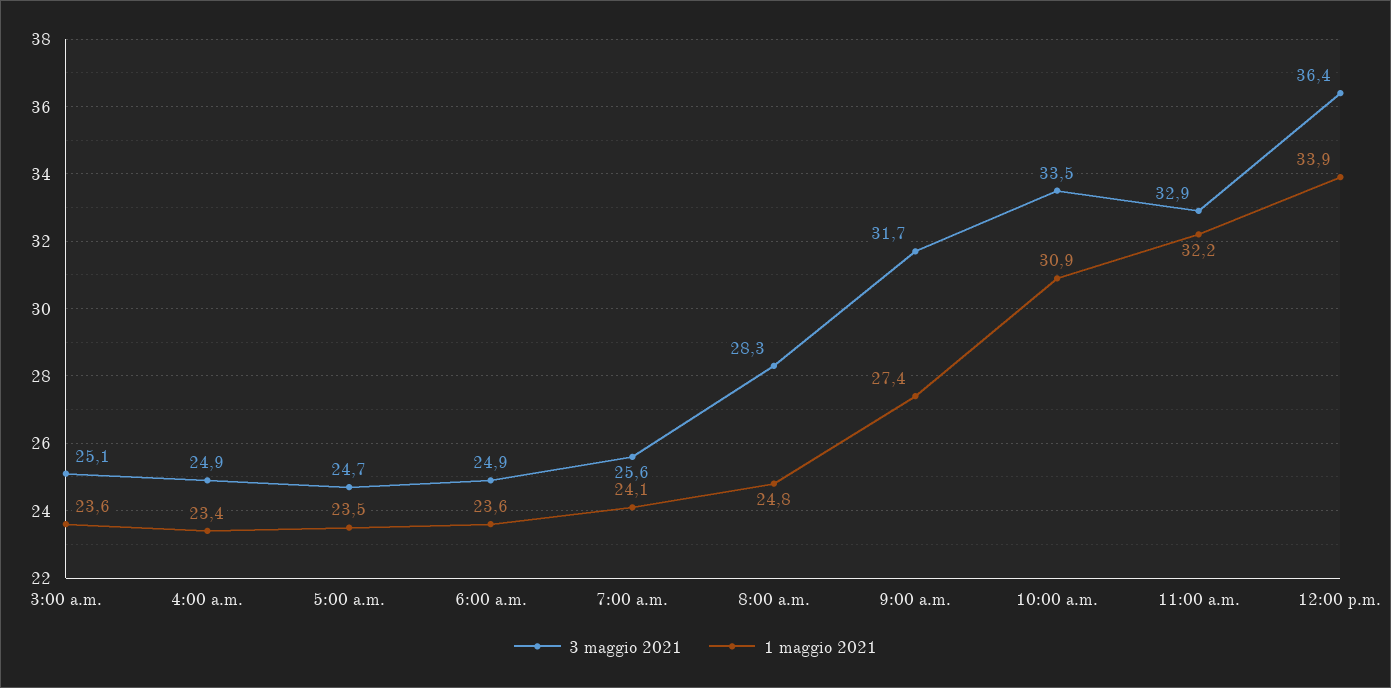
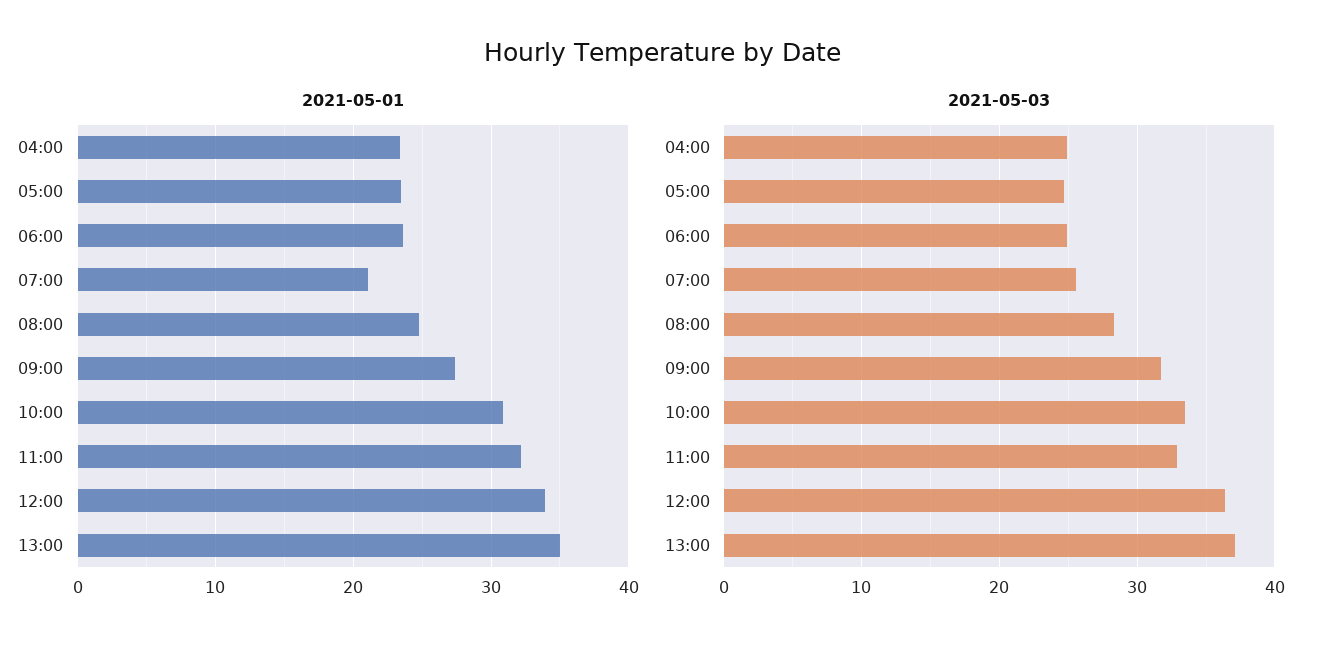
3 maggio 2021, 3:00 a.m.: 25.1 -> none
1 maggio 2021, 3:00 a.m.: 23.6 -> none
1 maggio 2021, 7:00 a.m.: 24.1 -> 21
1 maggio 2021, 13:00: none -> 35
3 maggio 2021, 13:00: none -> 37

